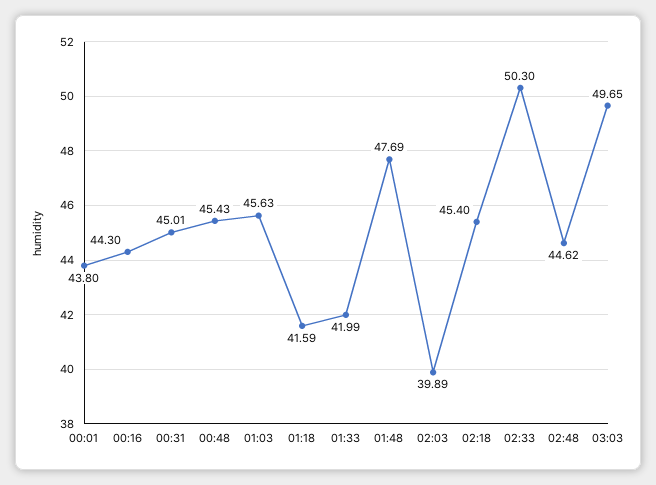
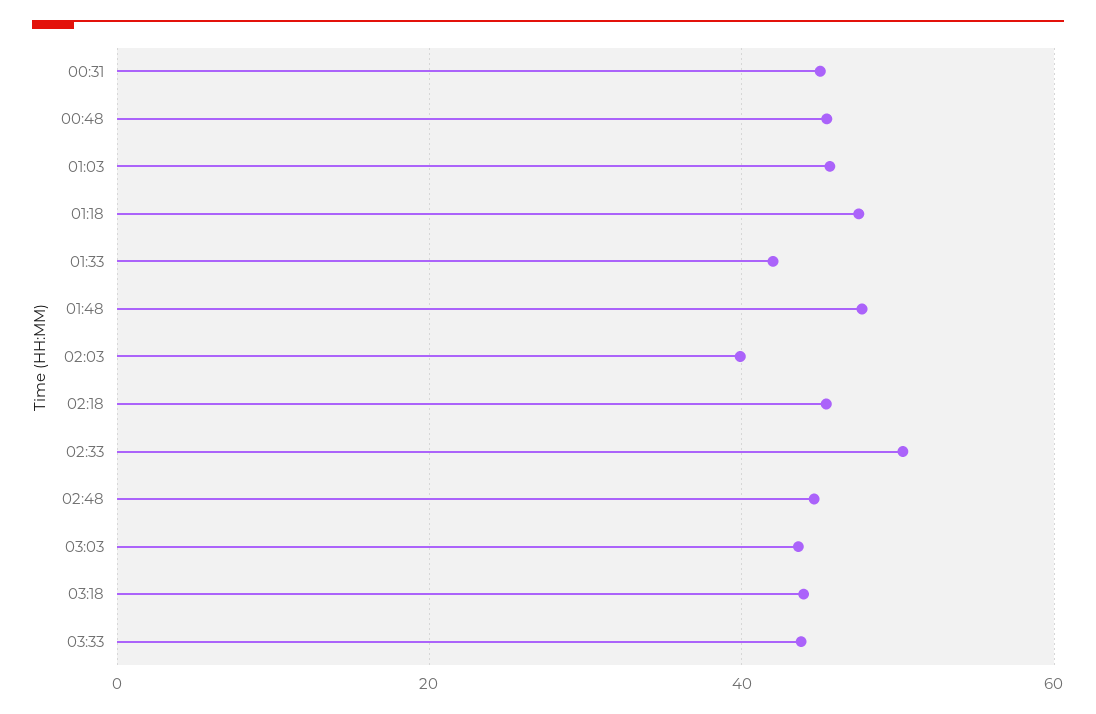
00:01: 43.8 -> none
00:16: 44.3 -> none
01:18: 41.59 -> 48
03:03: 49.65 -> 44
03:18: none -> 44
03:33: none -> 44

